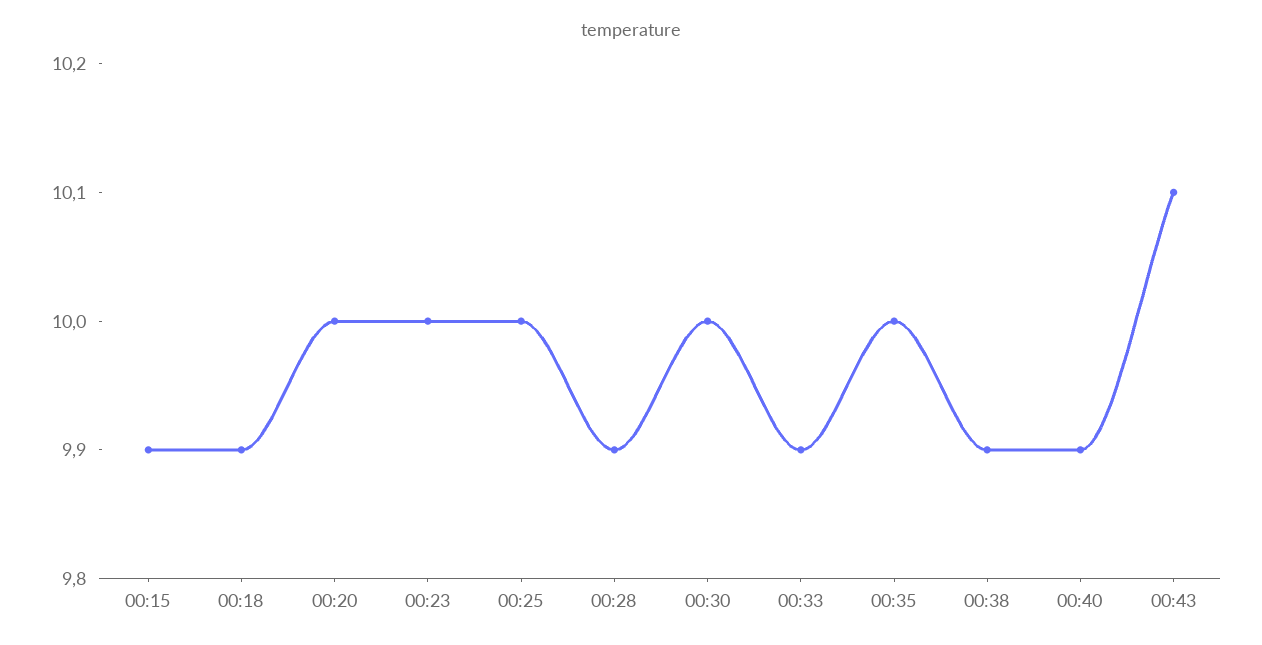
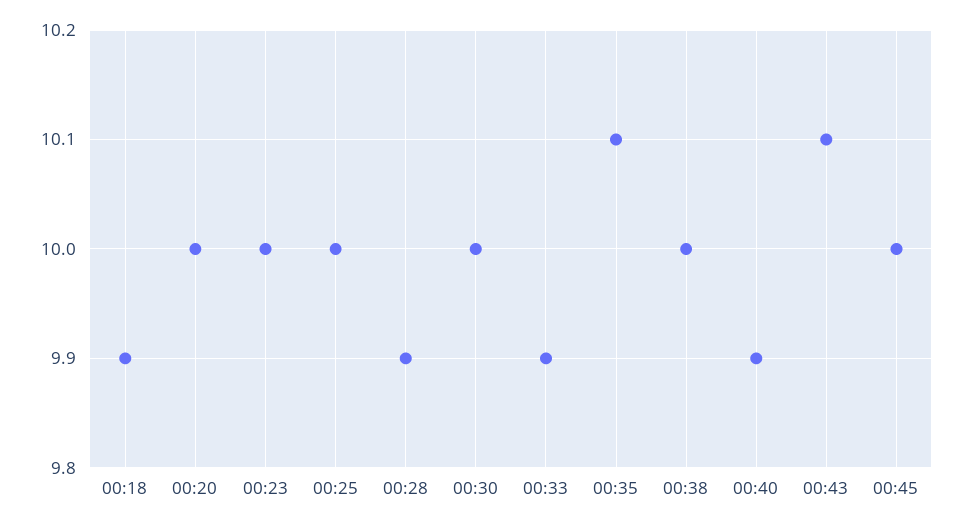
00:15: 9.9 -> none
00:35: 10 -> 10.1
00:38: 9.9 -> 10
00:45: none -> 10

